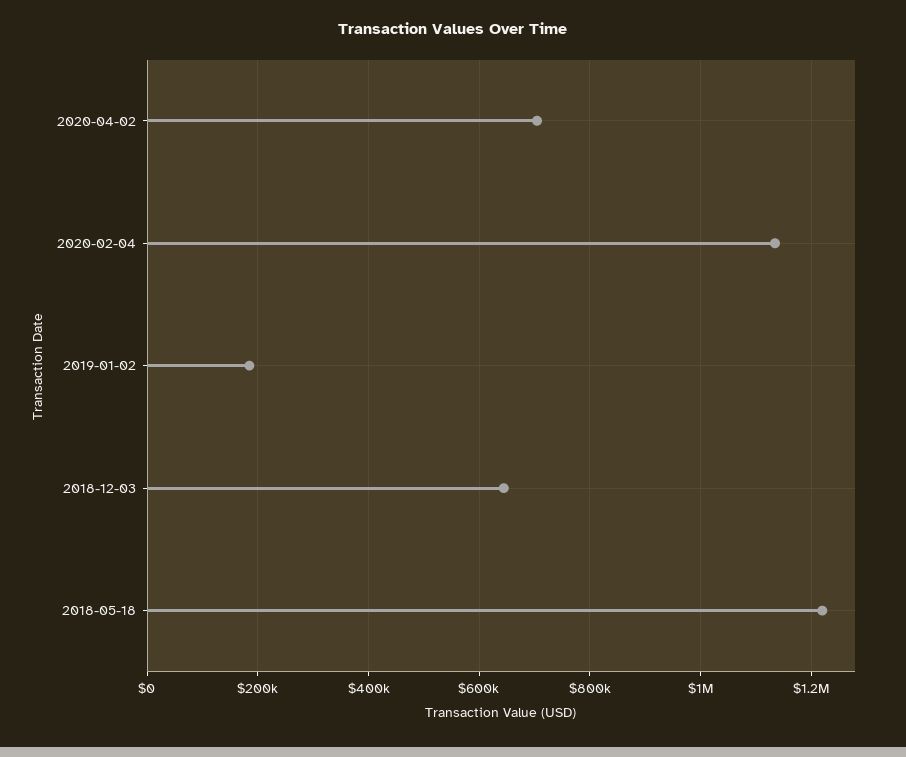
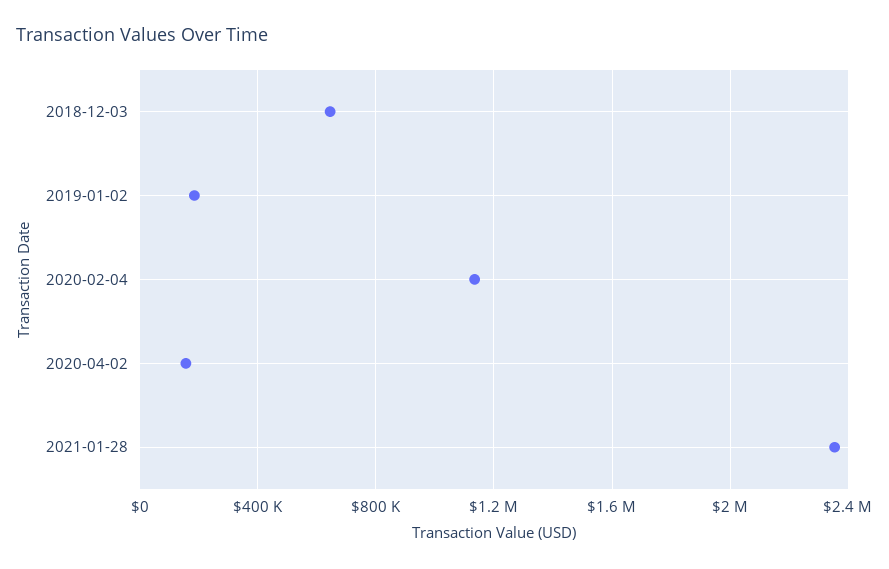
2020-04-02: 700000 -> 150000
2018-05-18: 1220000 -> none
2021-01-28: none -> 2350000

